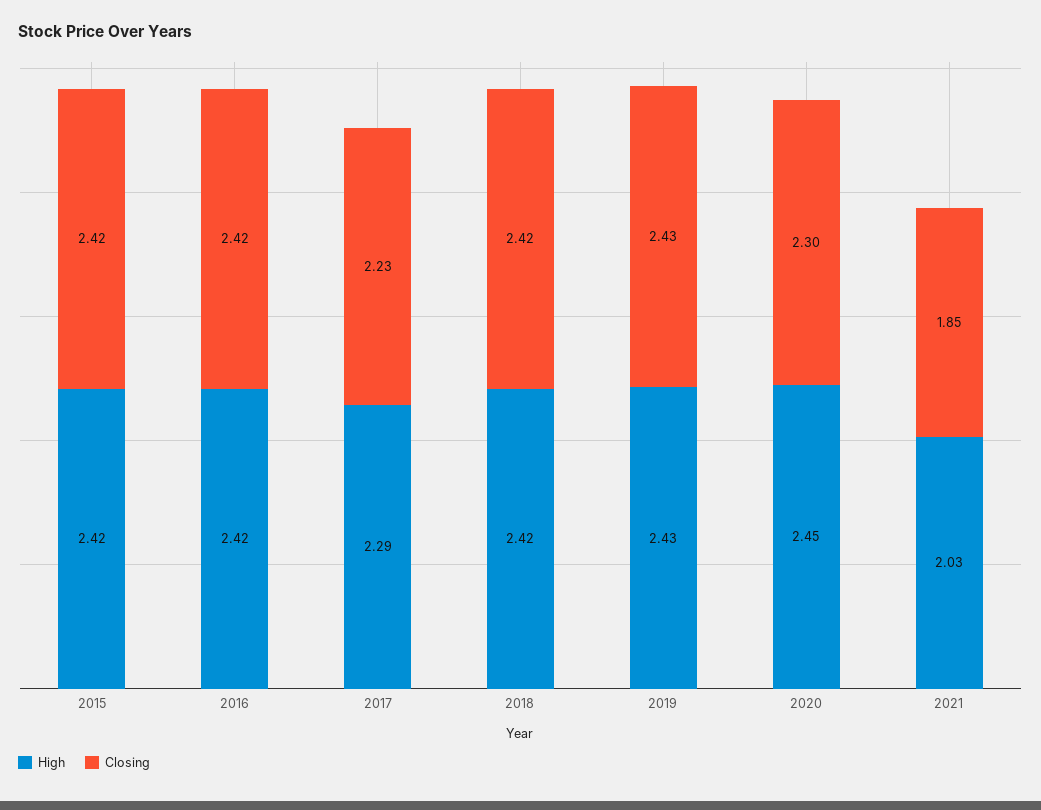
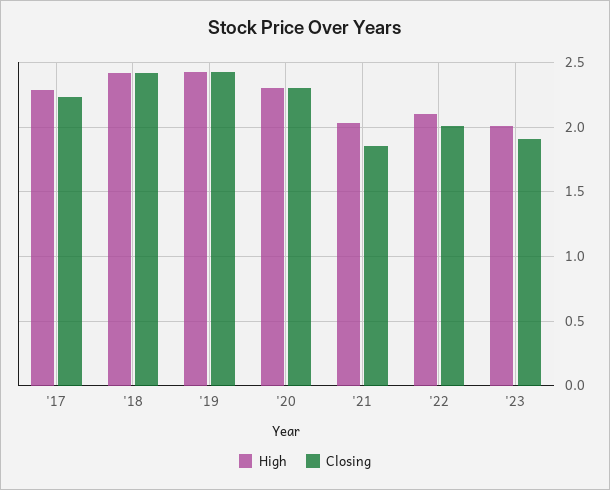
High, 2015: 2.42 -> none
Closing, 2015: 2.42 -> none
High, 2016: 2.42 -> none
Closing, 2016: 2.42 -> none
High, 2020: 2.45 -> 2.3
High, '22: none -> 2.1
Closing, '22: none -> 2
High, '23: none -> 2
Closing, '23: none -> 1.9

